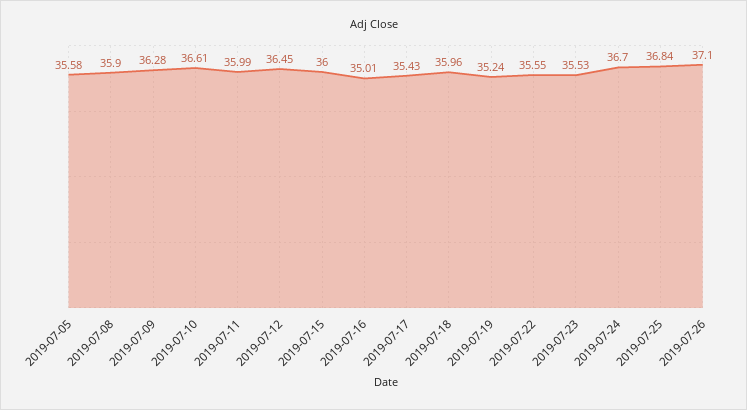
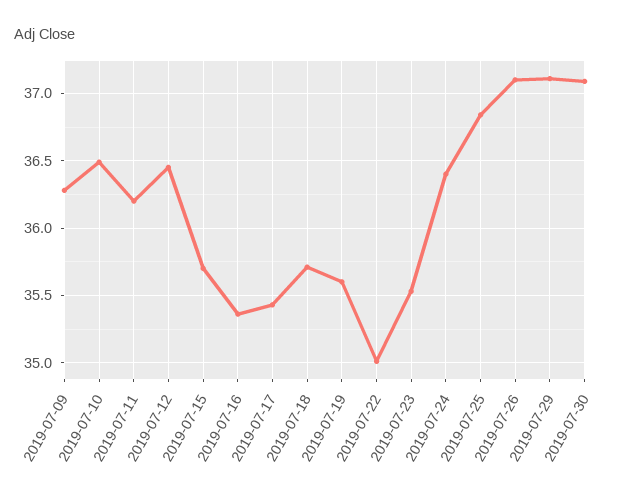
2019-07-05: 35.58 -> none
2019-07-08: 35.9 -> none
2019-07-10: 36.61 -> 36.5
2019-07-11: 35.99 -> 36.2
2019-07-15: 36 -> 35.7
2019-07-16: 35.01 -> 35.35
2019-07-18: 35.96 -> 35.7
2019-07-19: 35.24 -> 35.6
2019-07-22: 35.55 -> 35
2019-07-24: 36.7 -> 36.4
2019-07-29: none -> 37.1
2019-07-30: none -> 37.1

